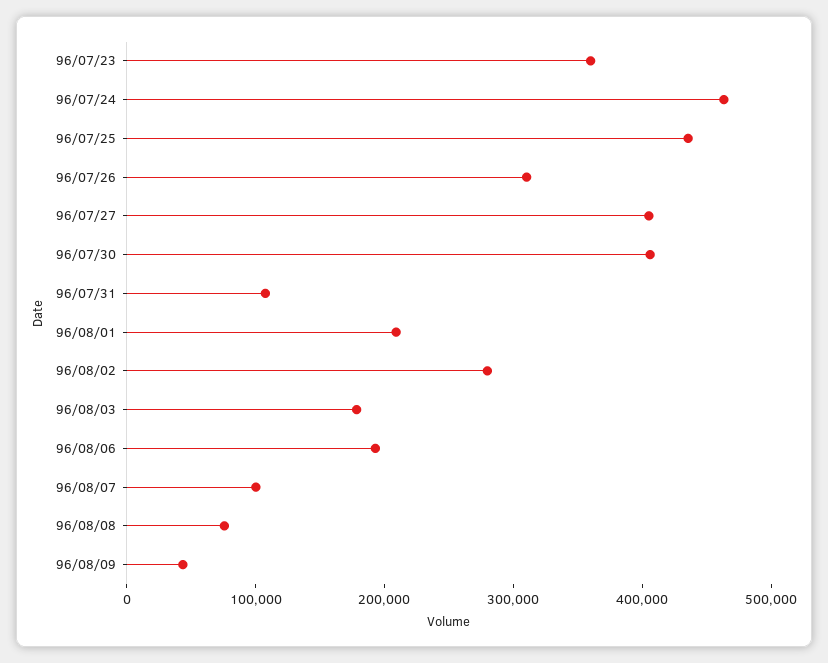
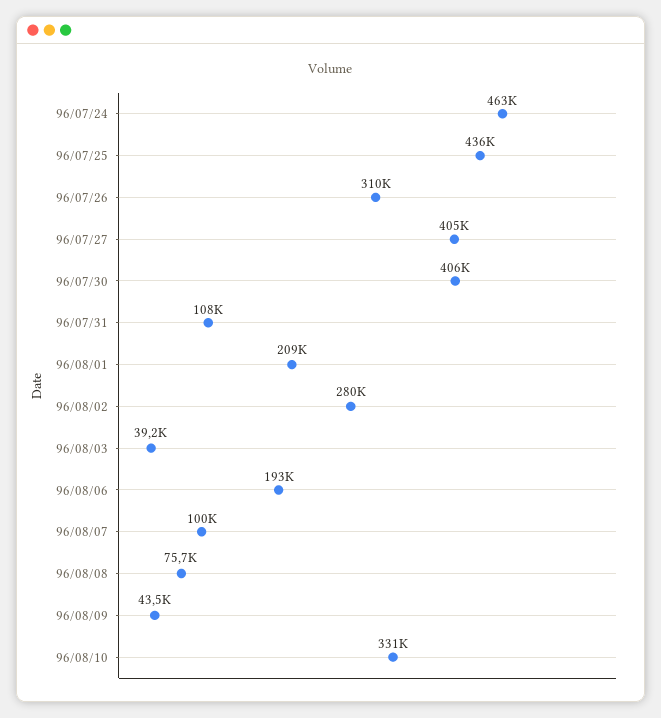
96/07/23: 360000 -> none
96/08/03: 180000 -> 39200
96/08/10: none -> 331000

